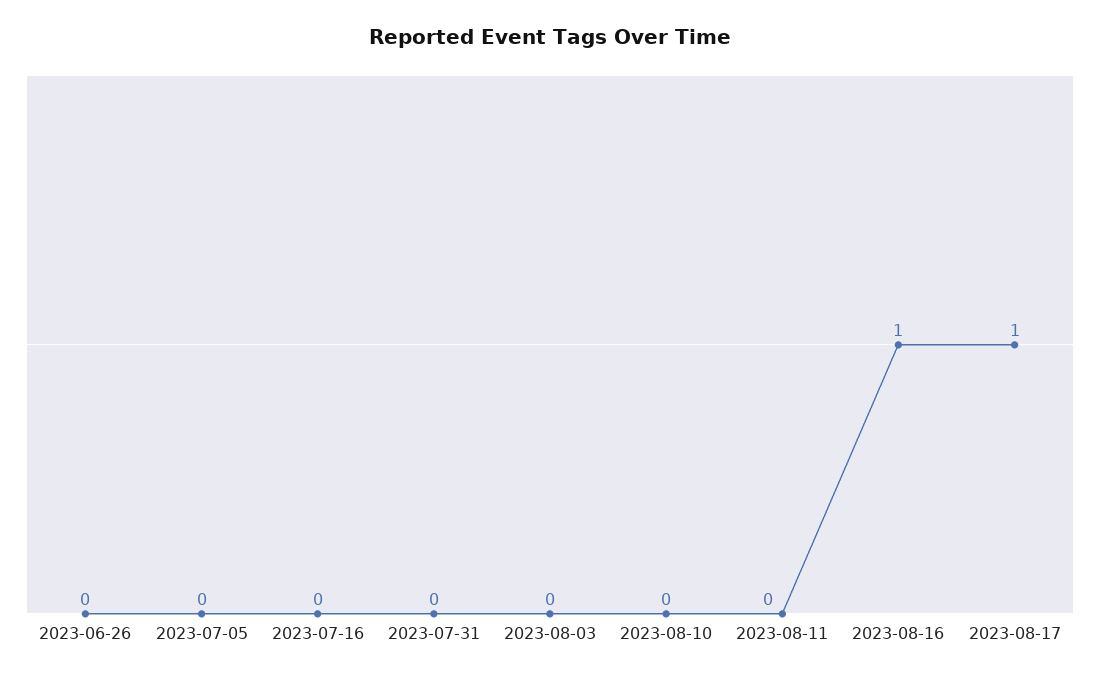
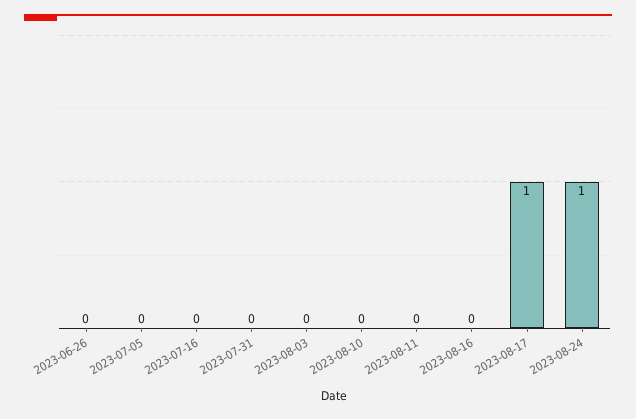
2023-08-16: 1 -> 0
2023-08-24: none -> 1

